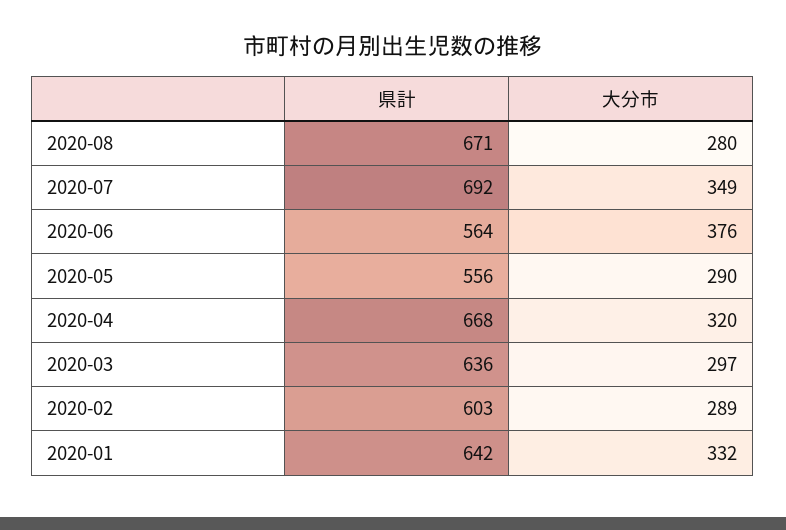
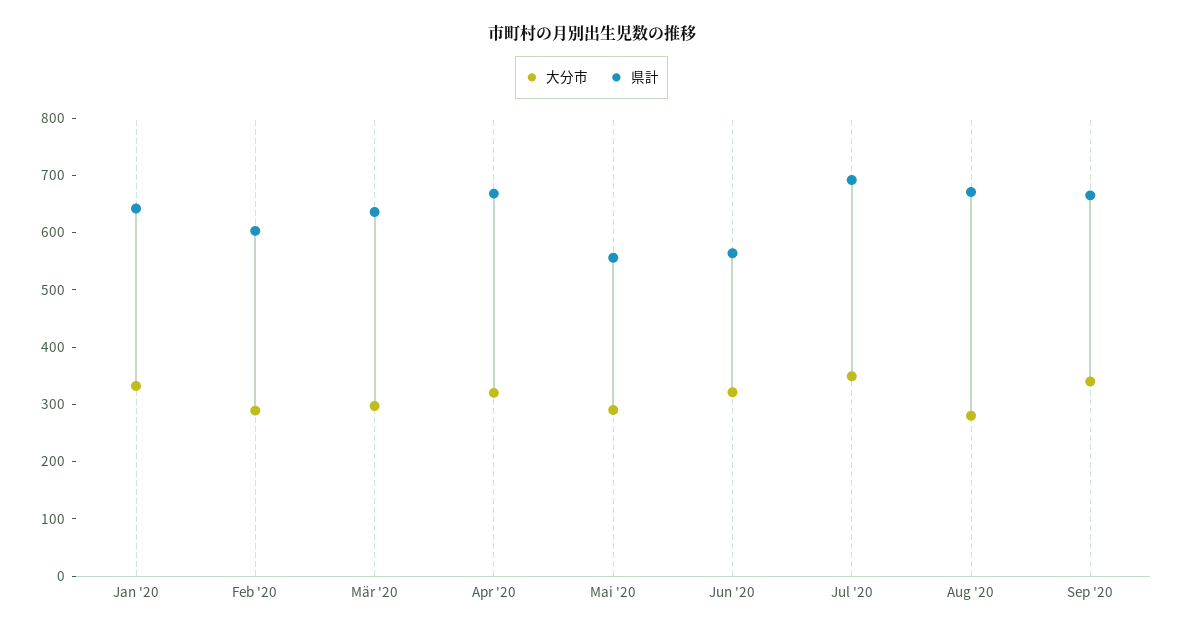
大分市, 2020-06: 376 -> 320
大分市, Sep '20: none -> 340
県計, Sep '20: none -> 660

